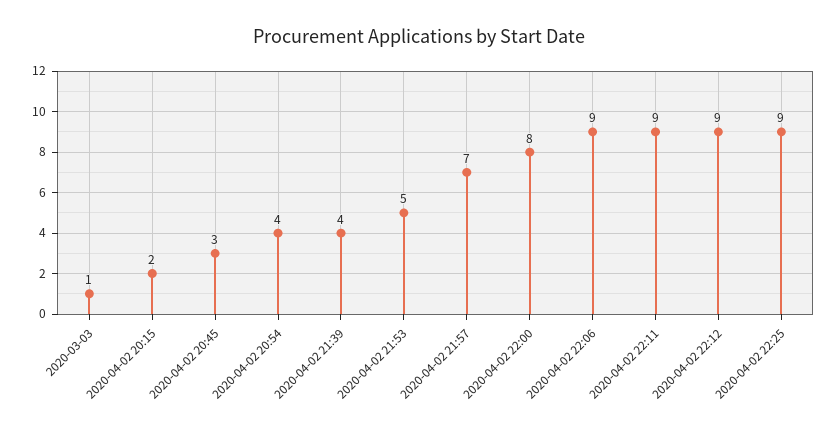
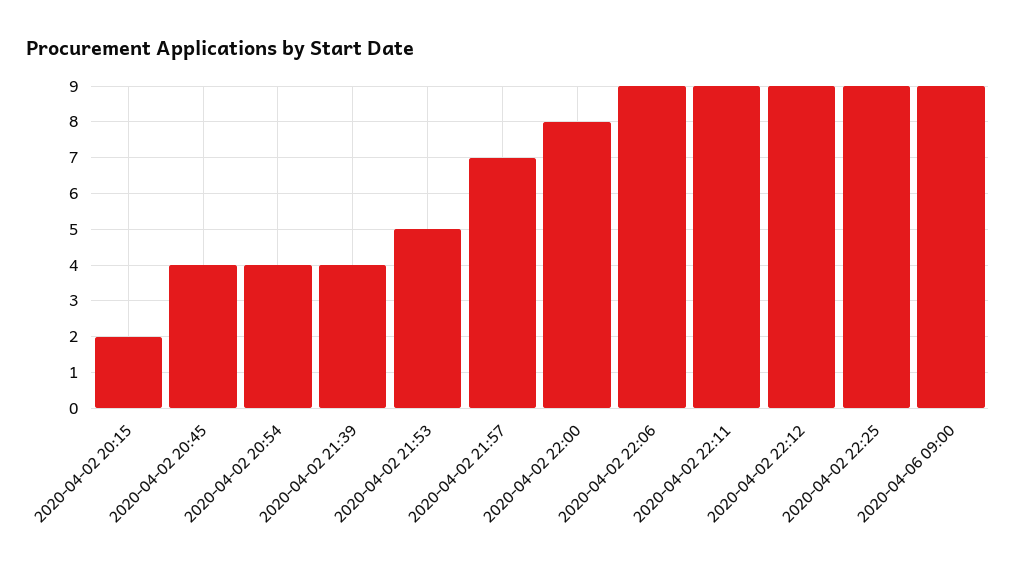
2020-03-03: 1 -> none
2020-04-02 20:45: 3 -> 4
2020-04-06 09:00: none -> 9

